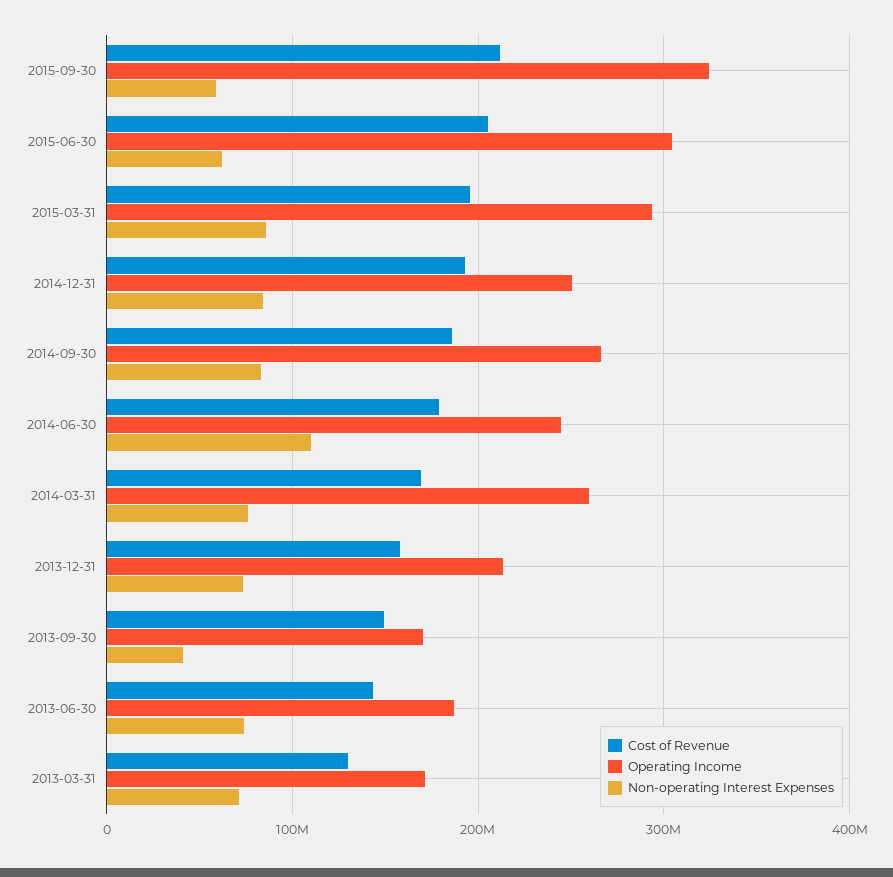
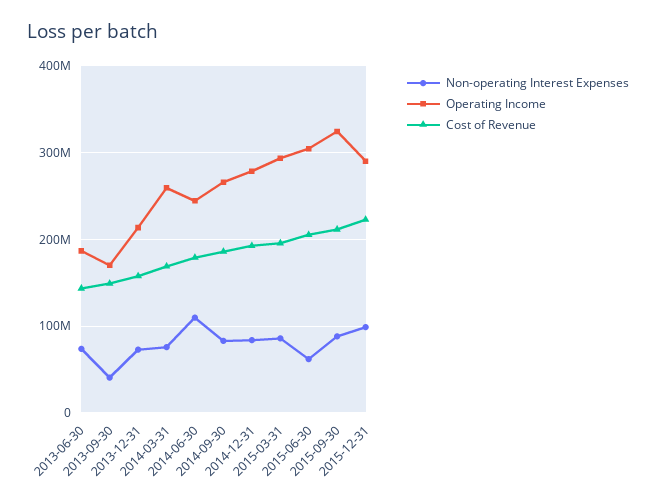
Non-operating Interest Expenses, 2015-09-30: 60000000 -> 90000000
Operating Income, 2014-12-31: 250000000 -> 280000000
Cost of Revenue, 2013-03-31: 130000000 -> none
Operating Income, 2013-03-31: 170000000 -> none
Non-operating Interest Expenses, 2013-03-31: 70000000 -> none
Non-operating Interest Expenses, 2015-12-31: none -> 100000000
Operating Income, 2015-12-31: none -> 290000000
Cost of Revenue, 2015-12-31: none -> 220000000

